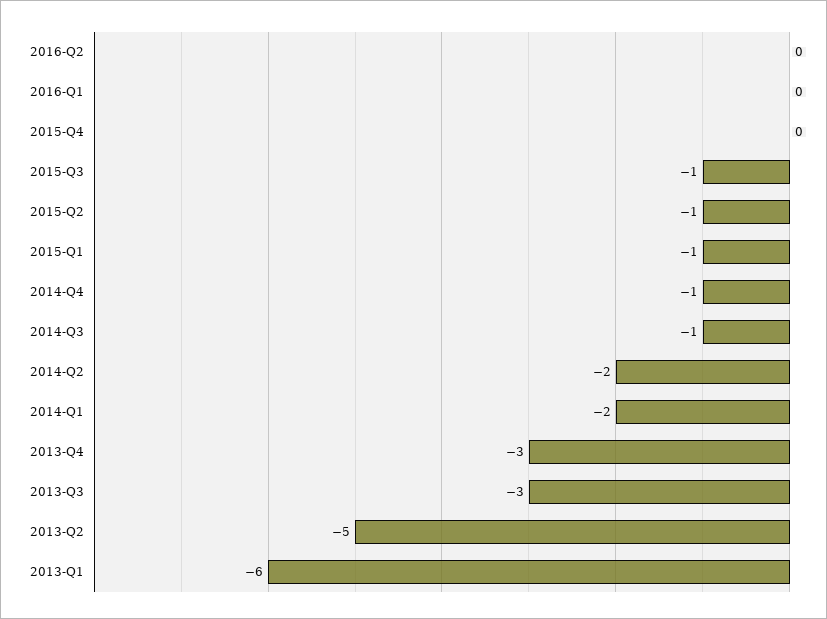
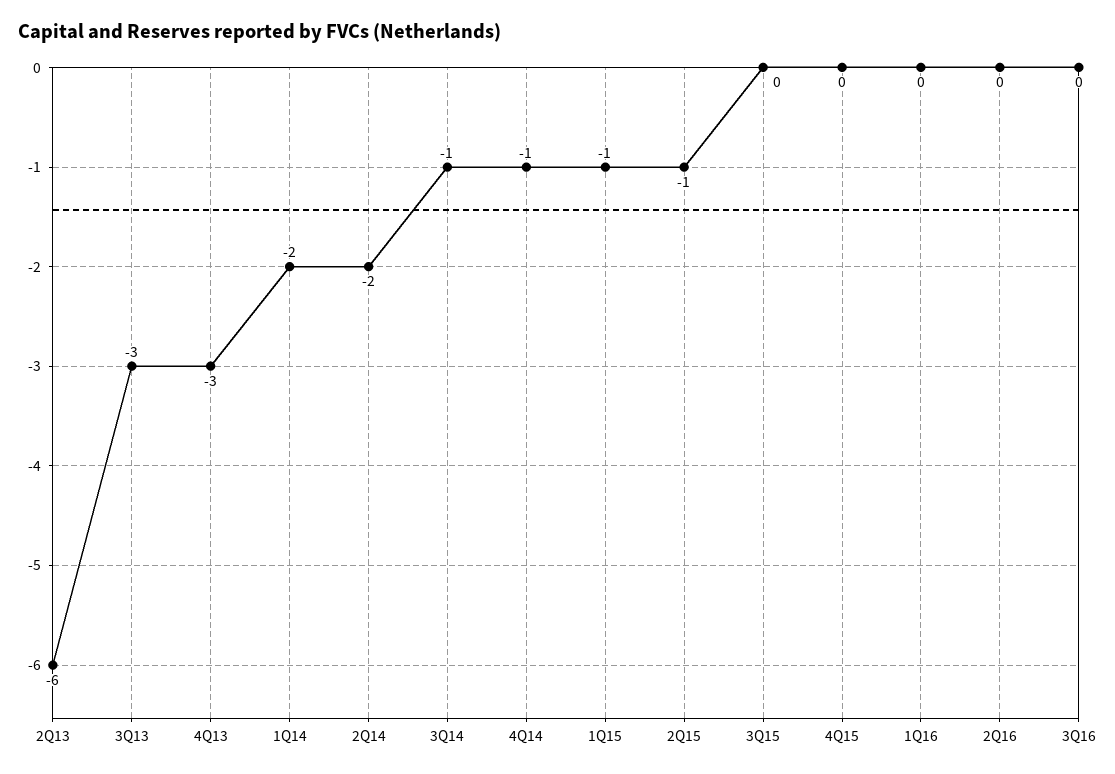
2015-Q3: -1 -> 0
2013-Q2: -5 -> -6
2013-Q1: -6 -> none
3Q16: none -> 0

